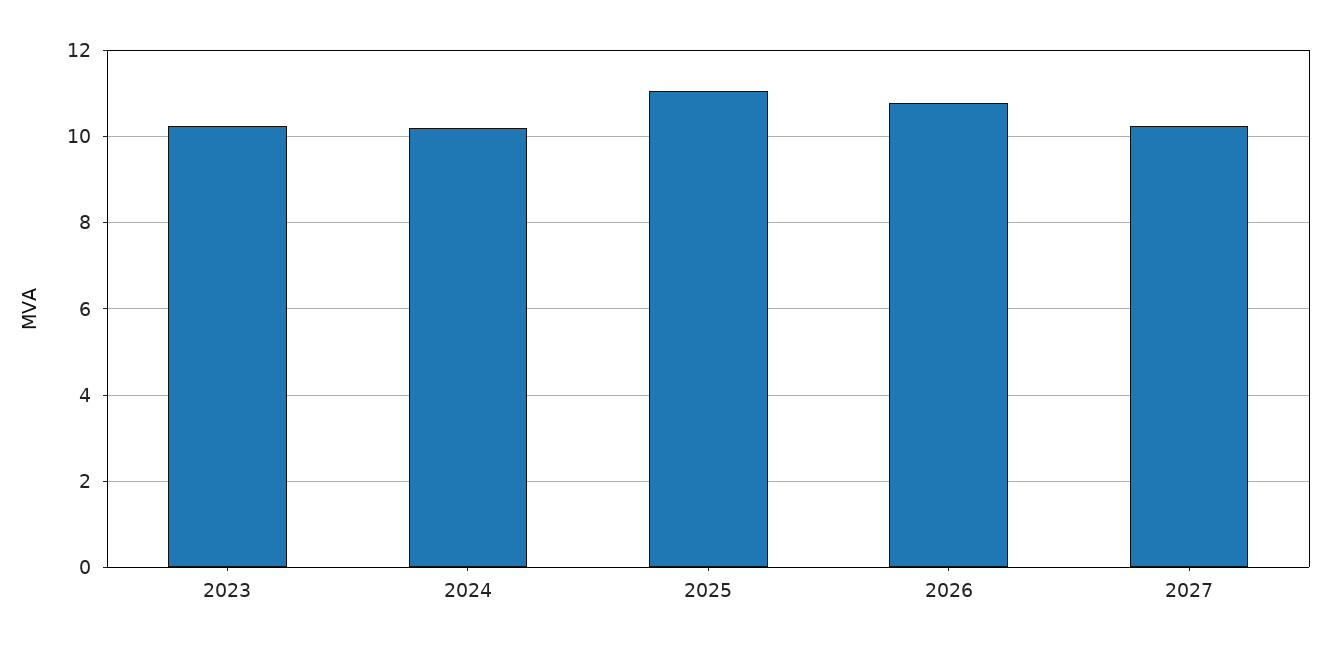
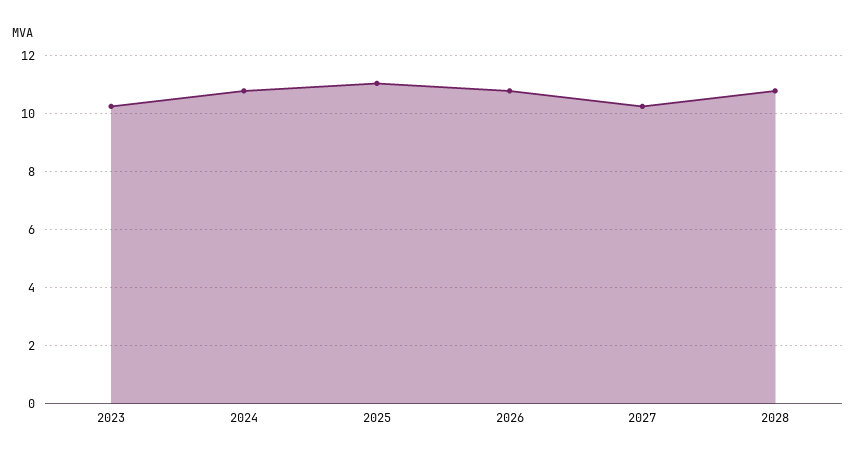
2024: 10.2 -> 10.75
2028: none -> 10.75

